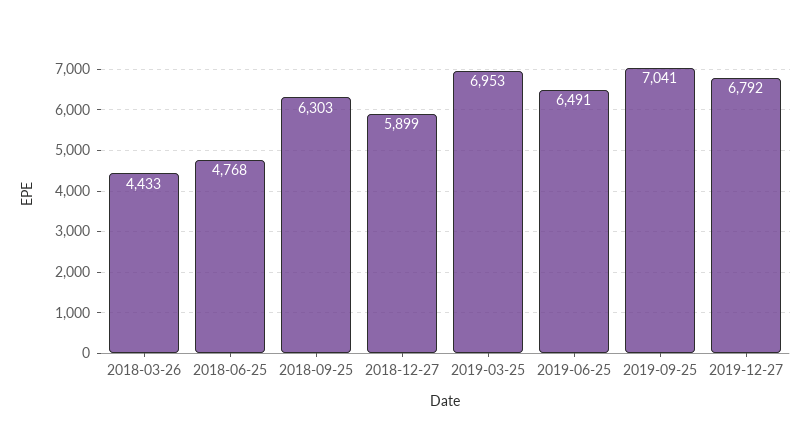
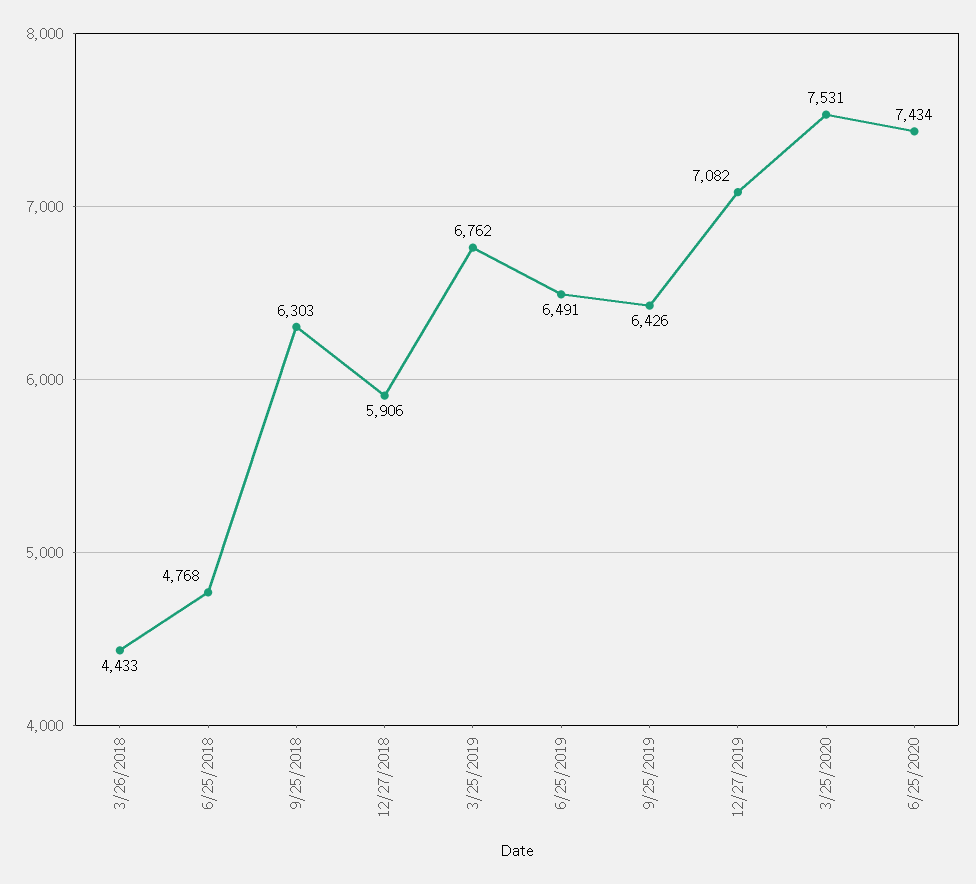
2018-12-27: 5899 -> 5906
2019-03-25: 6953 -> 6762
2019-09-25: 7041 -> 6426
2019-12-27: 6792 -> 7082
3/25/2020: none -> 7531
6/25/2020: none -> 7434

